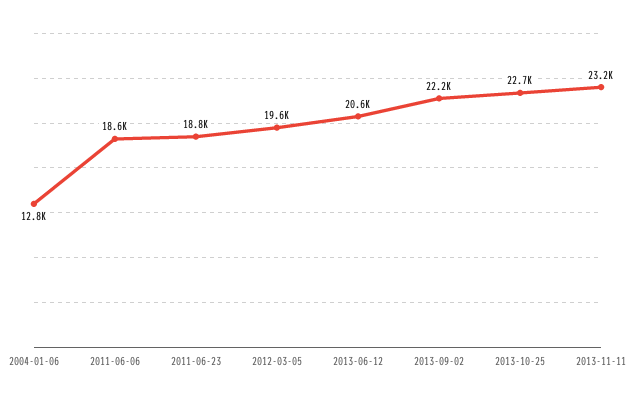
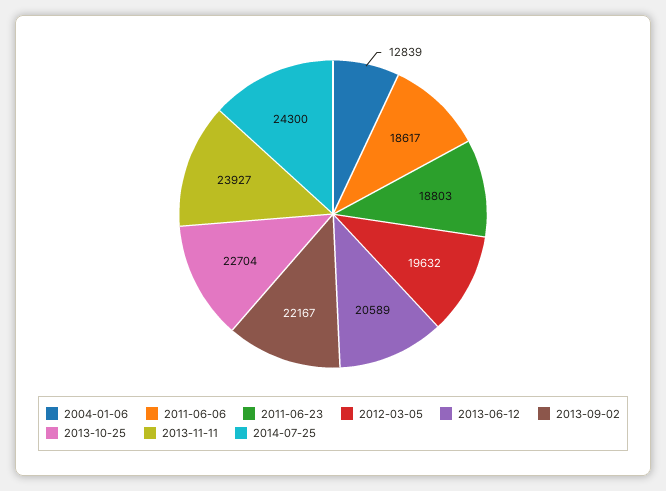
2013-11-11: 23200 -> 23927
2014-07-25: none -> 24300

